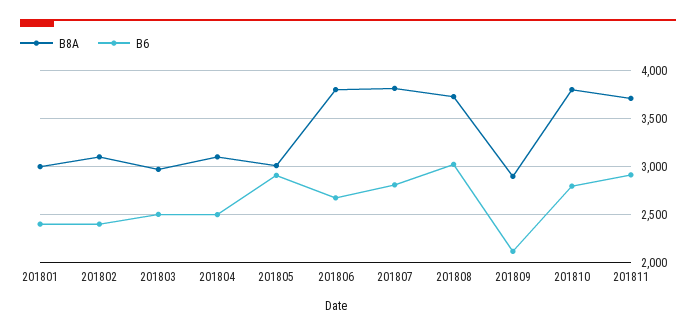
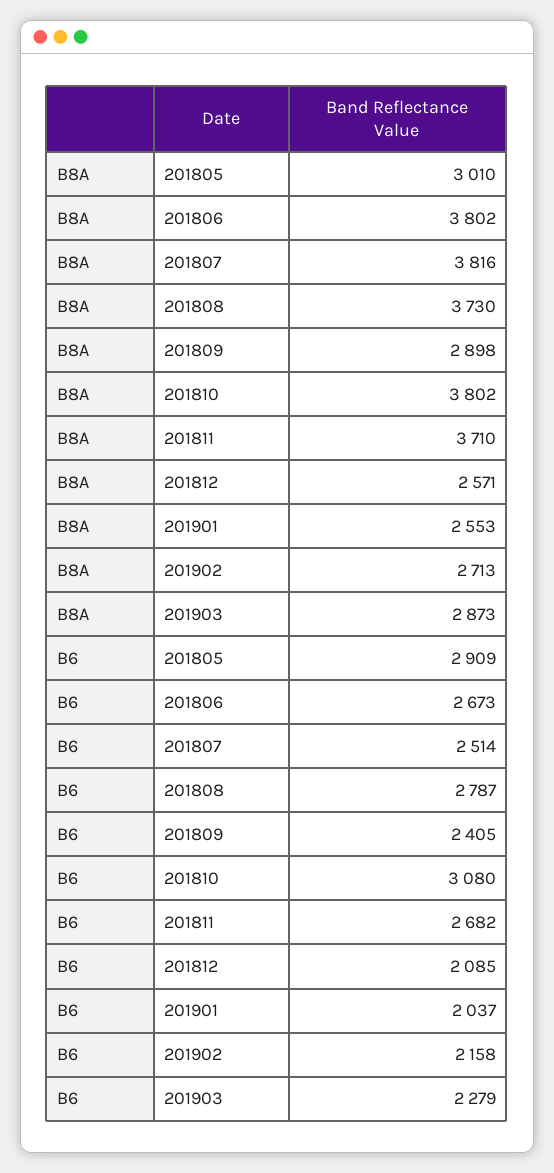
B8A, 201801: 3000 -> none
B6, 201801: 2400 -> none
B8A, 201802: 3100 -> none
B6, 201802: 2400 -> none
B8A, 201803: 3000 -> none
B6, 201803: 2500 -> none
B8A, 201804: 3100 -> none
B6, 201804: 2500 -> none
B6, 201807: 2800 -> 2514
B6, 201808: 3000 -> 2787
B6, 201809: 2100 -> 2405
B6, 201810: 2800 -> 3080
B6, 201811: 2900 -> 2682
B8A, 201812: none -> 2571
B8A, 201901: none -> 2553
B8A, 201902: none -> 2713
B8A, 201903: none -> 2873
B6, 201812: none -> 2085
B6, 201901: none -> 2037
B6, 201902: none -> 2158
B6, 201903: none -> 2279

